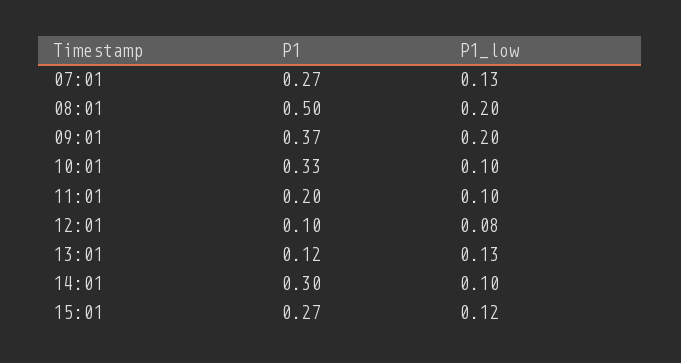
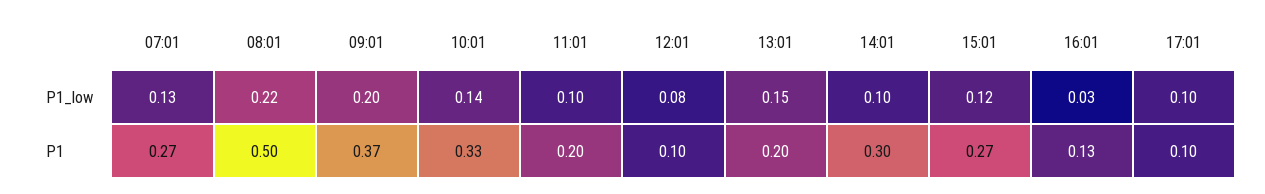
P1_low, 08:01: 0.2 -> 0.22
P1_low, 10:01: 0.1 -> 0.14
P1, 13:01: 0.12 -> 0.2
P1_low, 13:01: 0.13 -> 0.15
P1_low, 16:01: none -> 0.03
P1_low, 17:01: none -> 0.1
P1, 16:01: none -> 0.13
P1, 17:01: none -> 0.1

